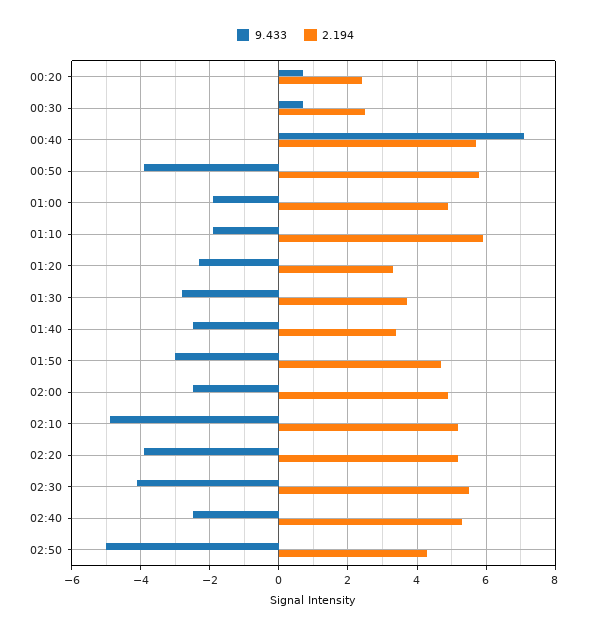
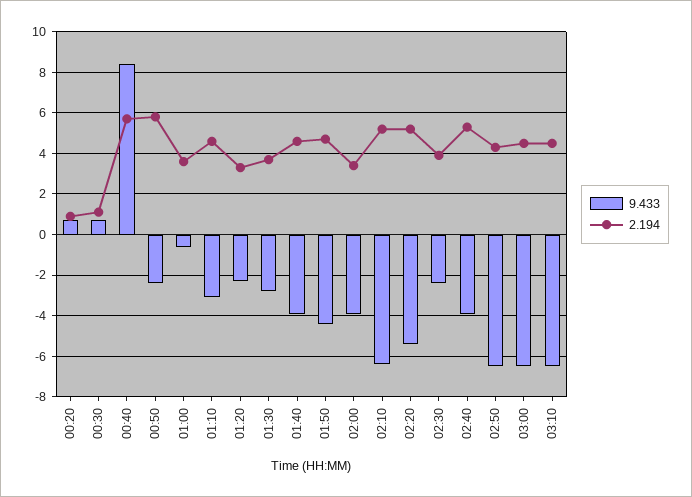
2.194, 00:20: 2.5 -> 1
2.194, 00:30: 2.5 -> 1
9.433, 00:40: 7 -> 8.5
9.433, 00:50: -4 -> -2.5
9.433, 01:00: -2 -> -0.5
2.194, 01:00: 5 -> 3.5
9.433, 01:10: -2 -> -3
2.194, 01:10: 6 -> 4.5
9.433, 01:40: -2.5 -> -4
2.194, 01:40: 3.5 -> 4.5
9.433, 01:50: -3 -> -4.5
9.433, 02:00: -2.5 -> -4
2.194, 02:00: 5 -> 3.5
9.433, 02:10: -5 -> -6.5
9.433, 02:20: -4 -> -5.5
9.433, 02:30: -4 -> -2.5
2.194, 02:30: 5.5 -> 4
9.433, 02:40: -2.5 -> -4
9.433, 02:50: -5 -> -6.5
9.433, 03:00: none -> -6.5
2.194, 03:00: none -> 4.5
9.433, 03:10: none -> -6.5
2.194, 03:10: none -> 4.5

